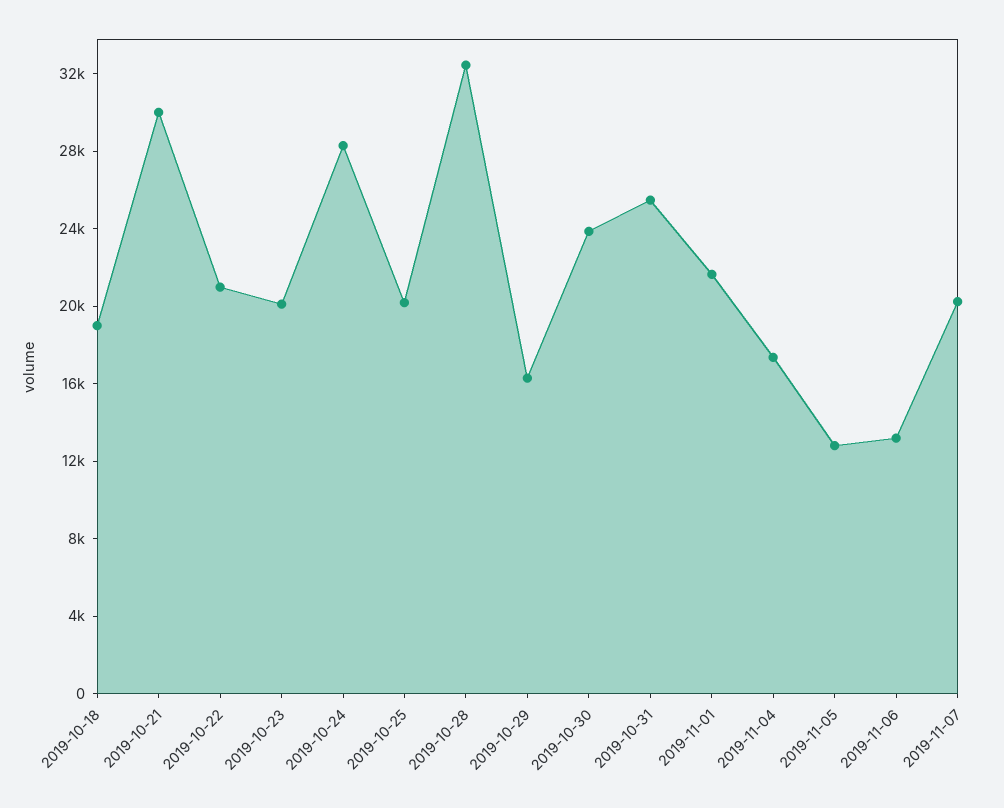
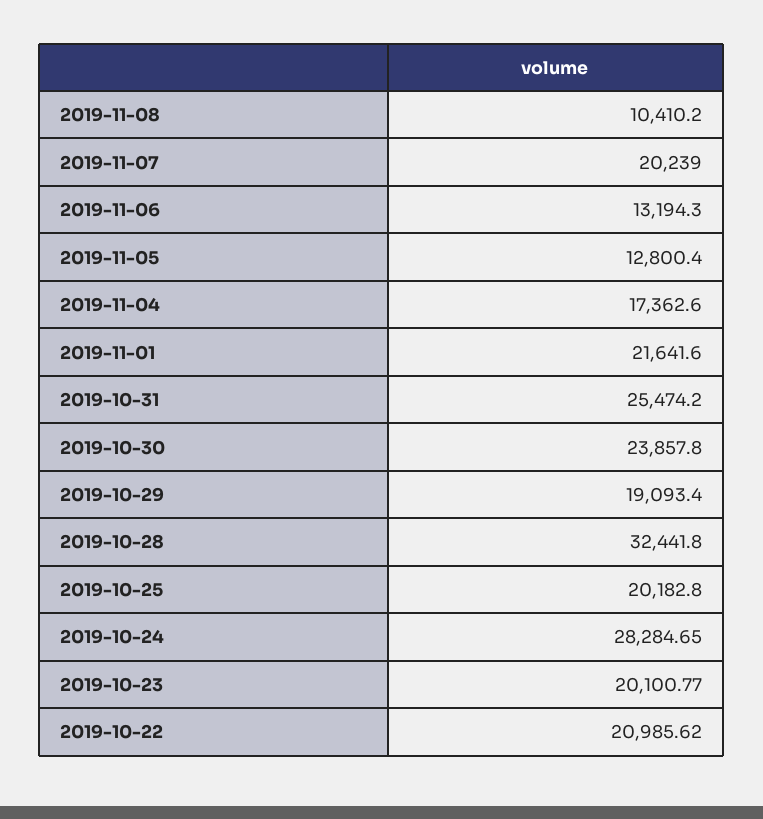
2019-10-18: 19000 -> none
2019-10-21: 30000 -> none
2019-10-29: 16000 -> 19093.4
2019-11-08: none -> 10410.2

